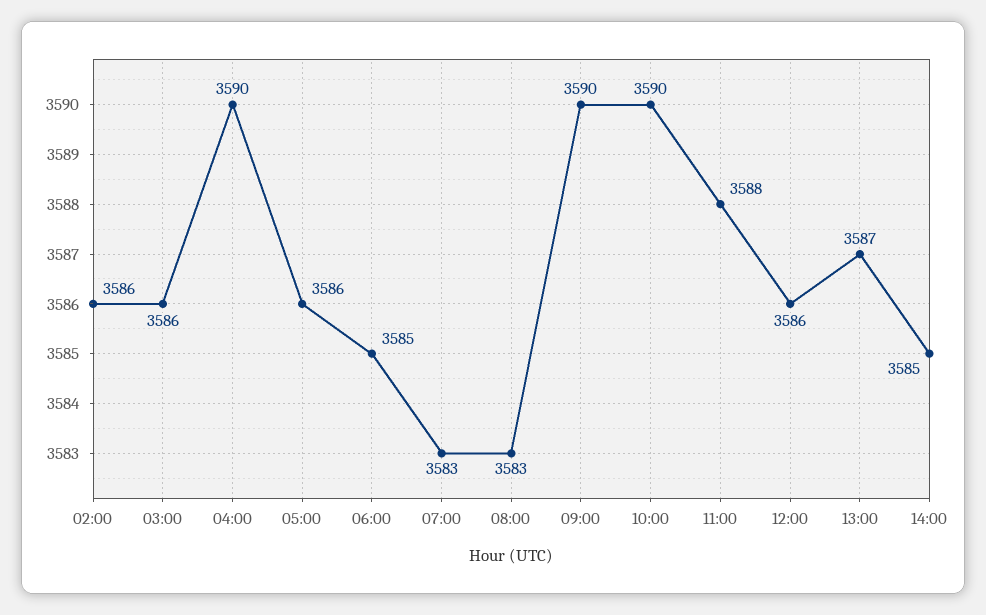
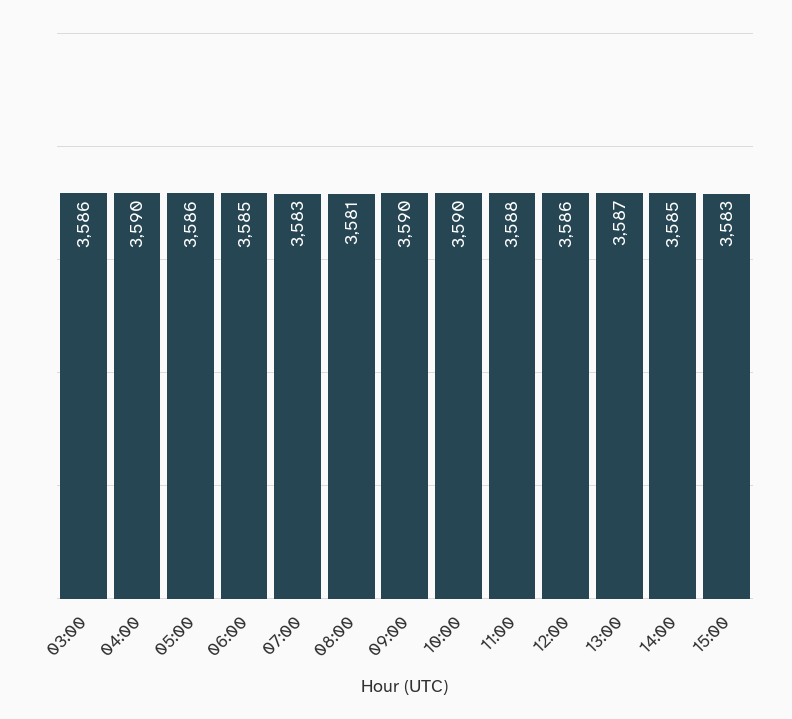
02:00: 3586 -> none
08:00: 3583 -> 3581
15:00: none -> 3583

